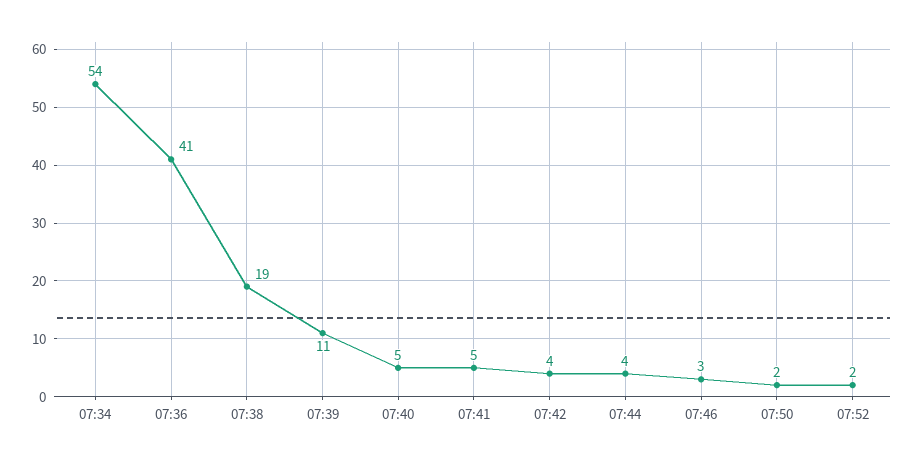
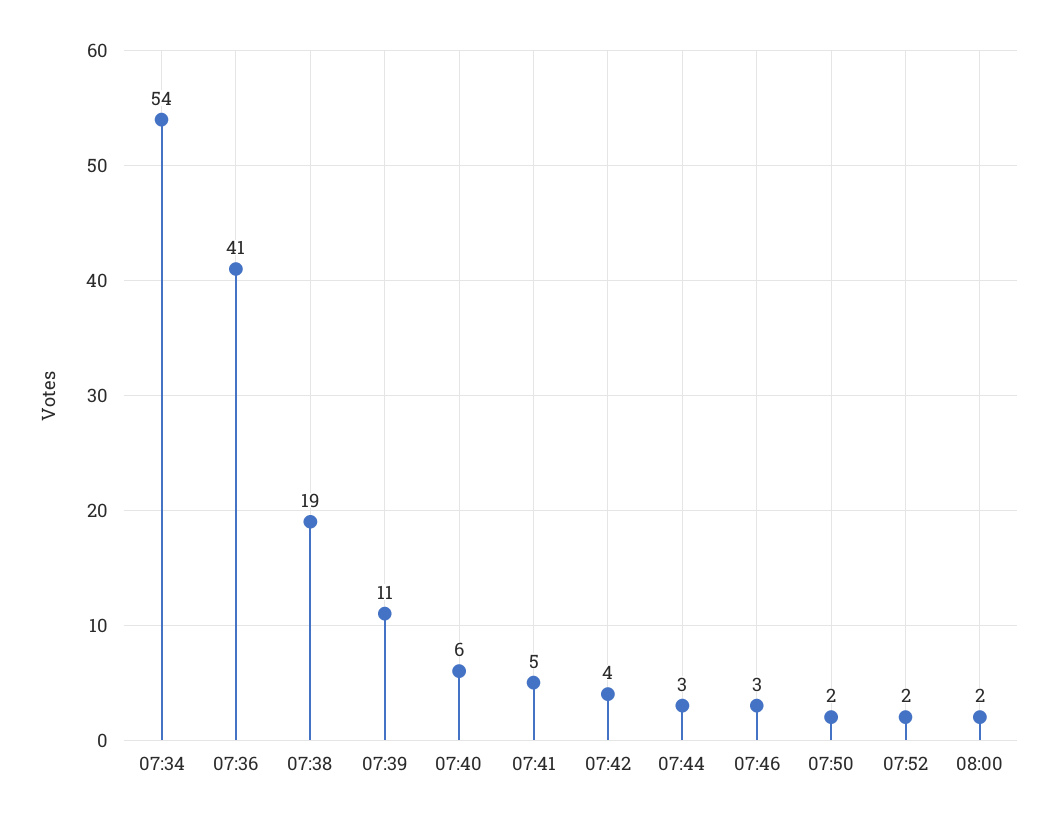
07:40: 5 -> 6
07:44: 4 -> 3
08:00: none -> 2

